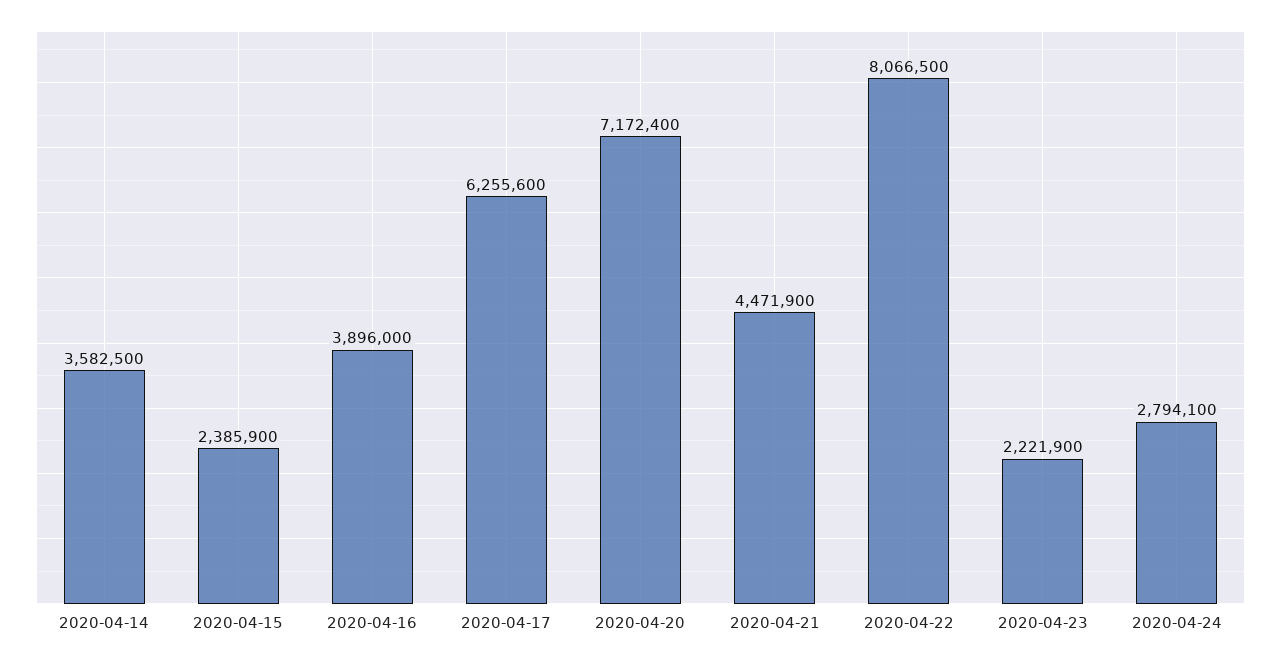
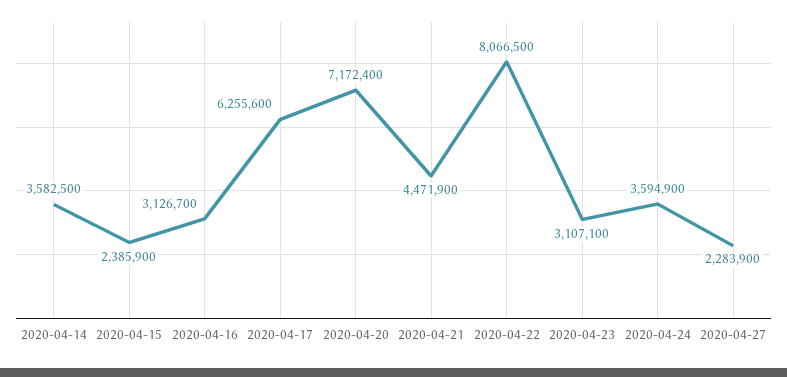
2020-04-16: 3896000 -> 3126700
2020-04-23: 2221900 -> 3107100
2020-04-24: 2794100 -> 3594900
2020-04-27: none -> 2283900

